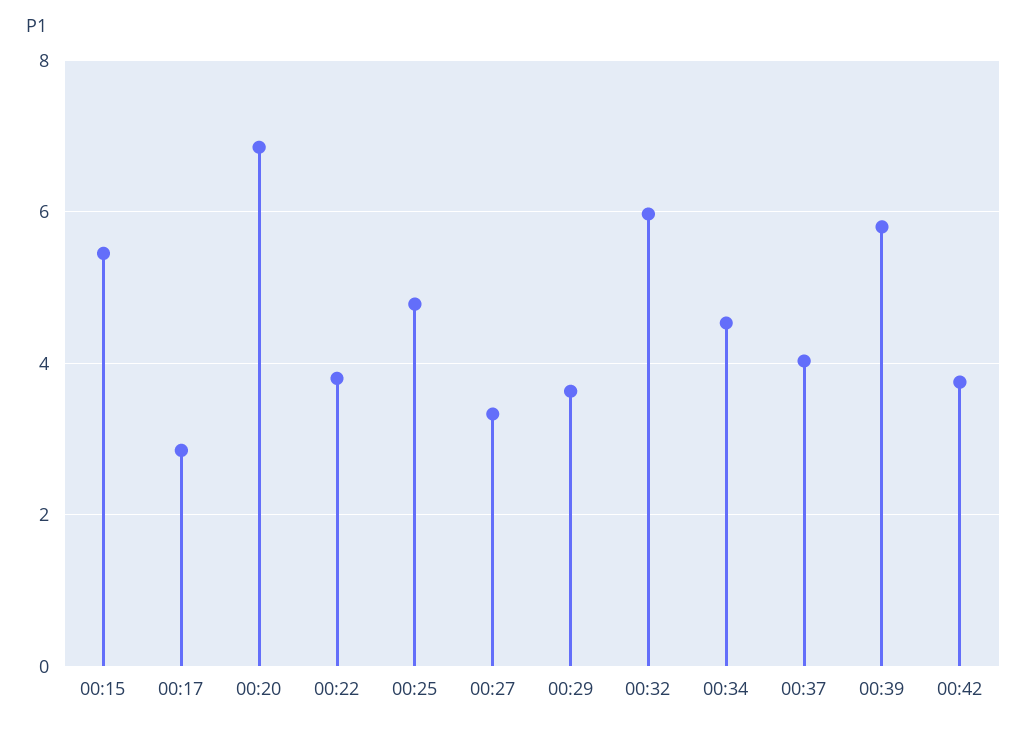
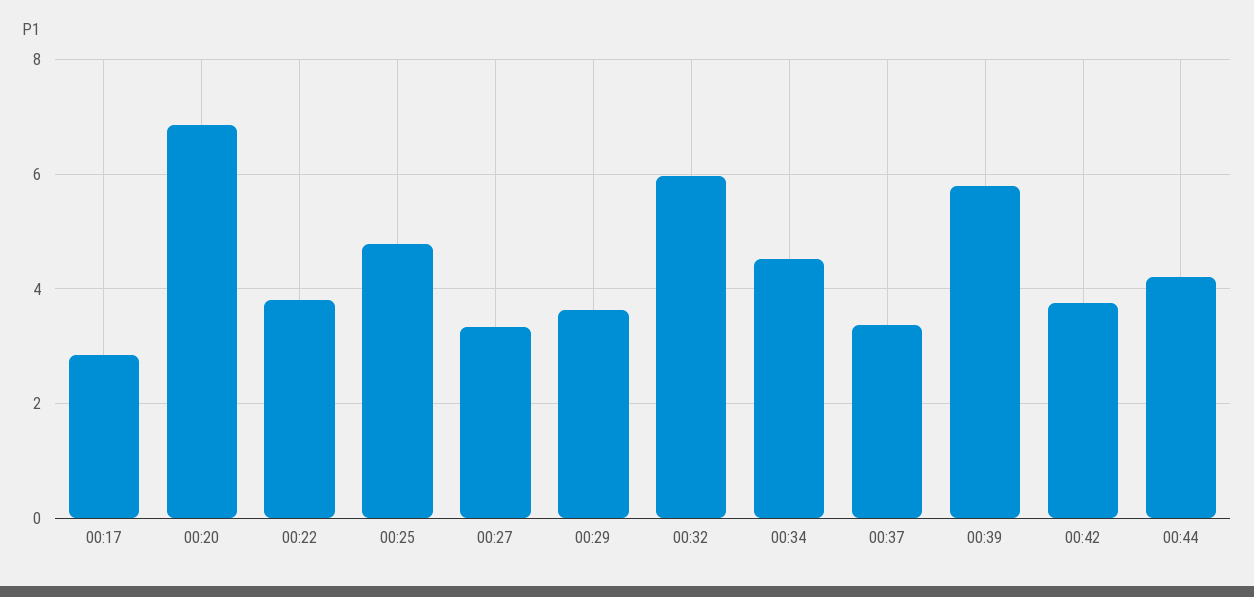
00:15: 5.4 -> none
00:37: 4 -> 3.4
00:44: none -> 4.2

